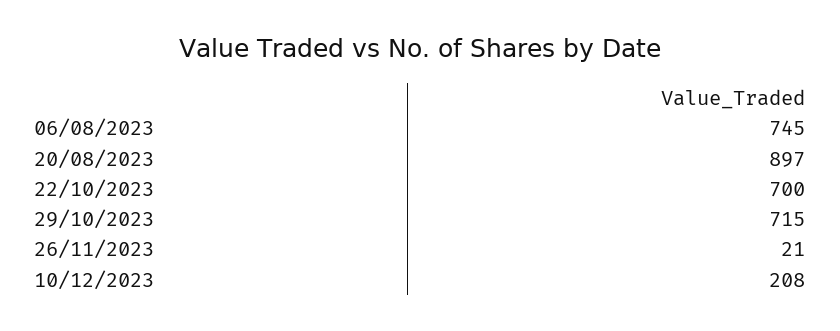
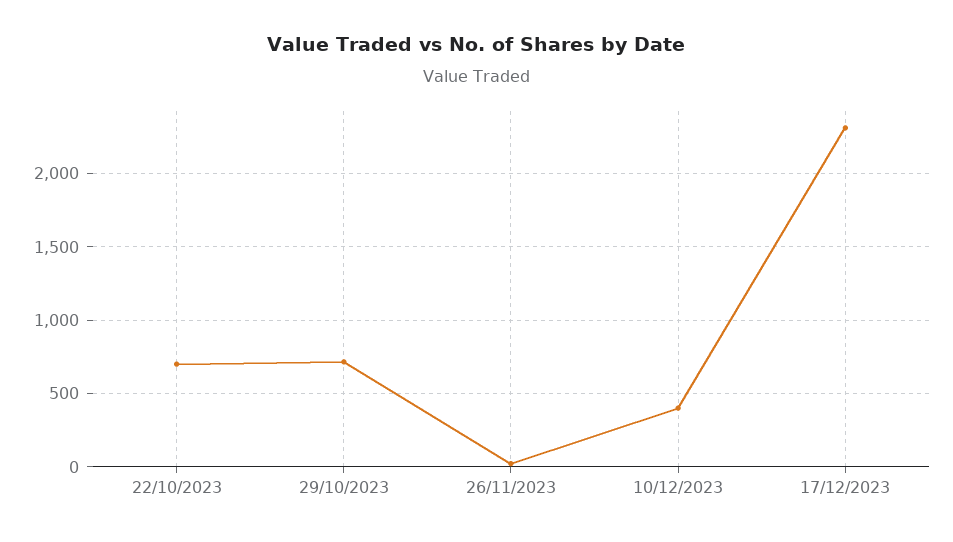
06/08/2023: 745 -> none
20/08/2023: 897 -> none
10/12/2023: 208 -> 400
17/12/2023: none -> 2300

